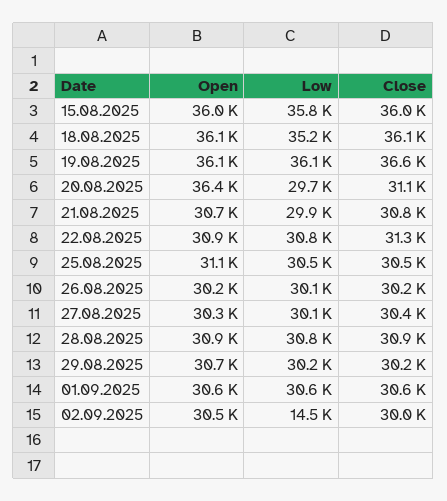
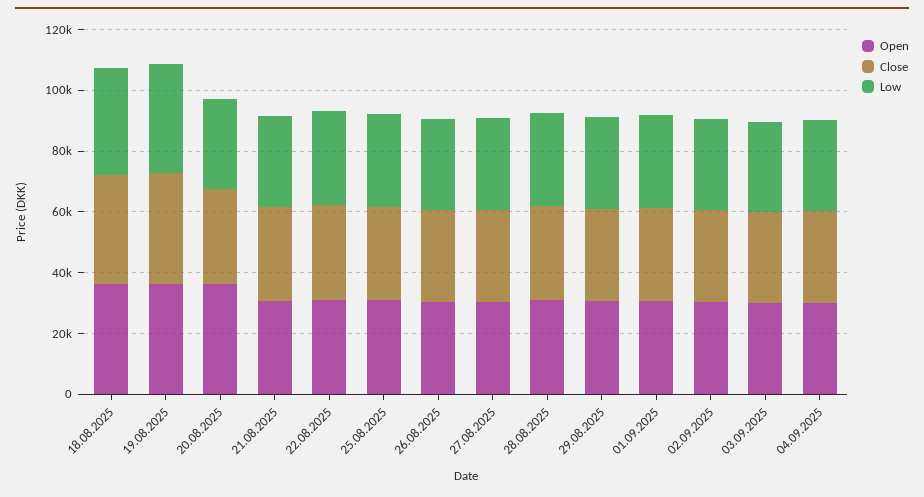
Open, 15.08.2025: 36000 -> none
Low, 15.08.2025: 35800 -> none
Close, 15.08.2025: 36000 -> none
Low, 02.09.2025: 14500 -> 30000
Open, 03.09.2025: none -> 30000
Close, 03.09.2025: none -> 30000
Low, 03.09.2025: none -> 30000
Open, 04.09.2025: none -> 30000
Close, 04.09.2025: none -> 30000
Low, 04.09.2025: none -> 30000

